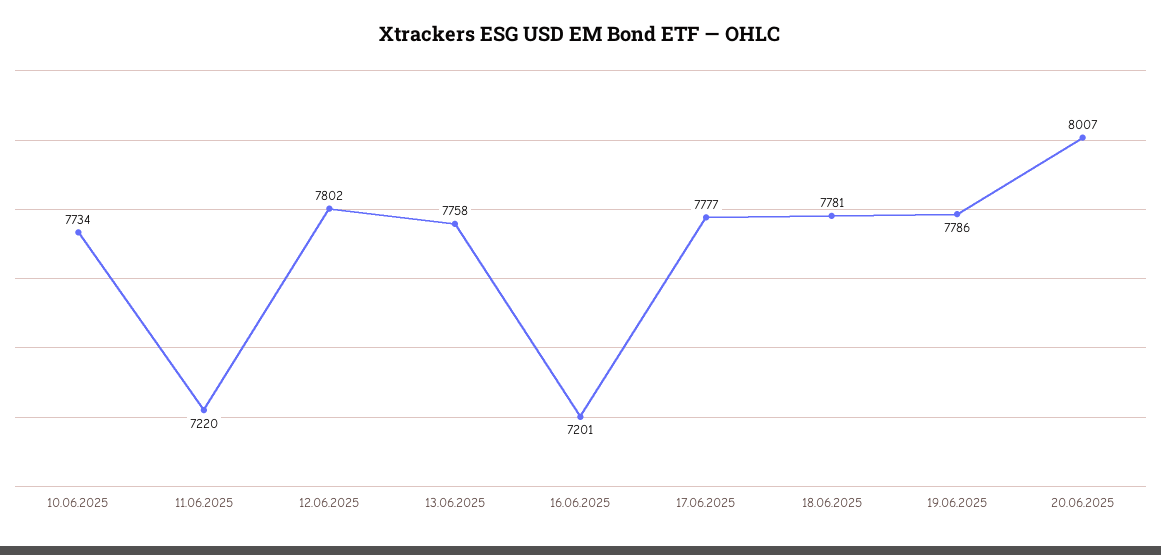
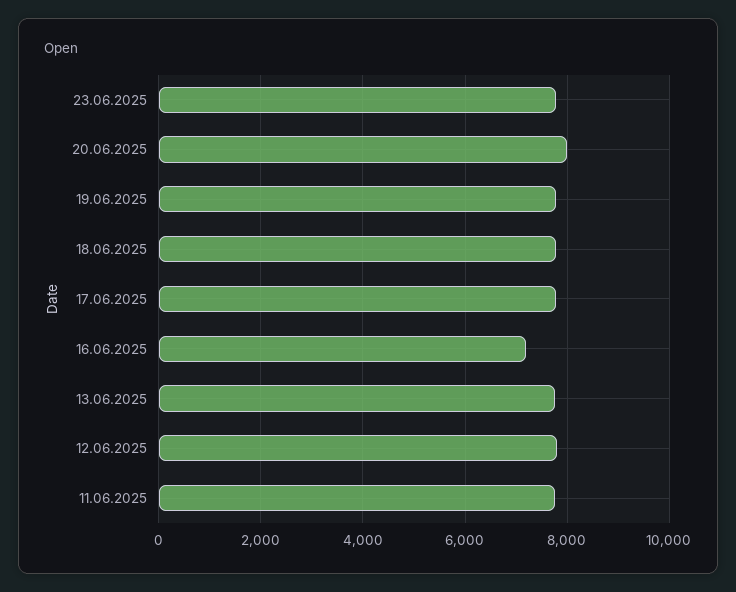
10.06.2025: 7734 -> none
11.06.2025: 7220 -> 7800
23.06.2025: none -> 7800

